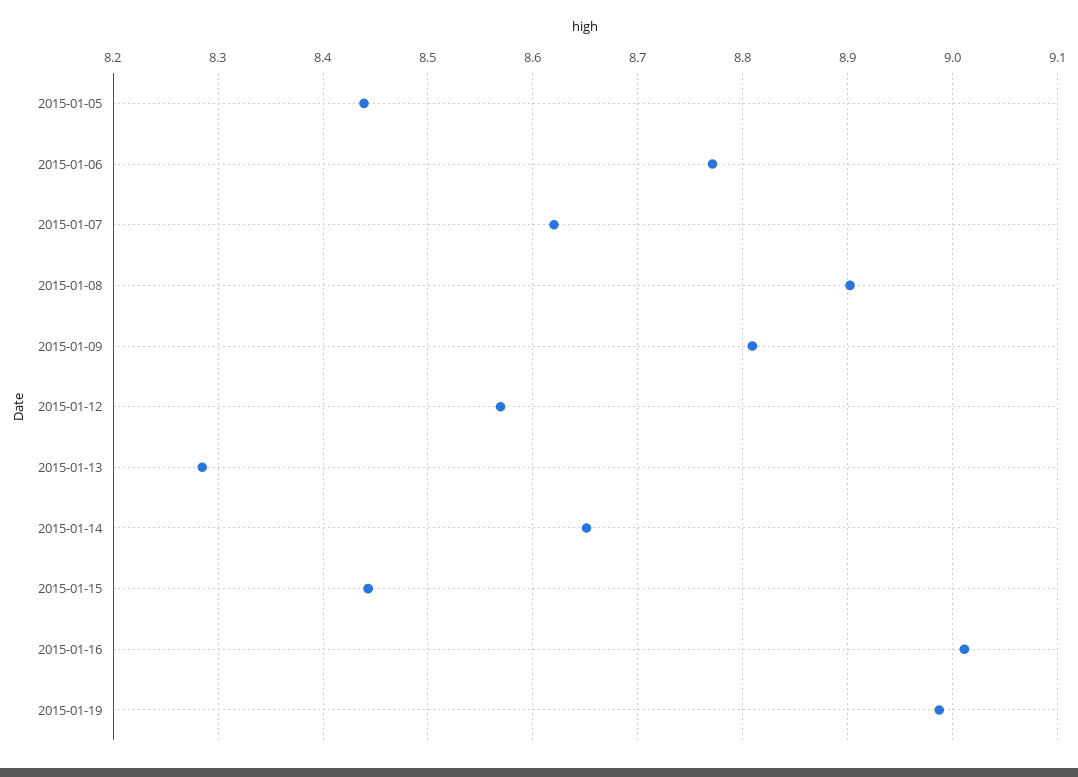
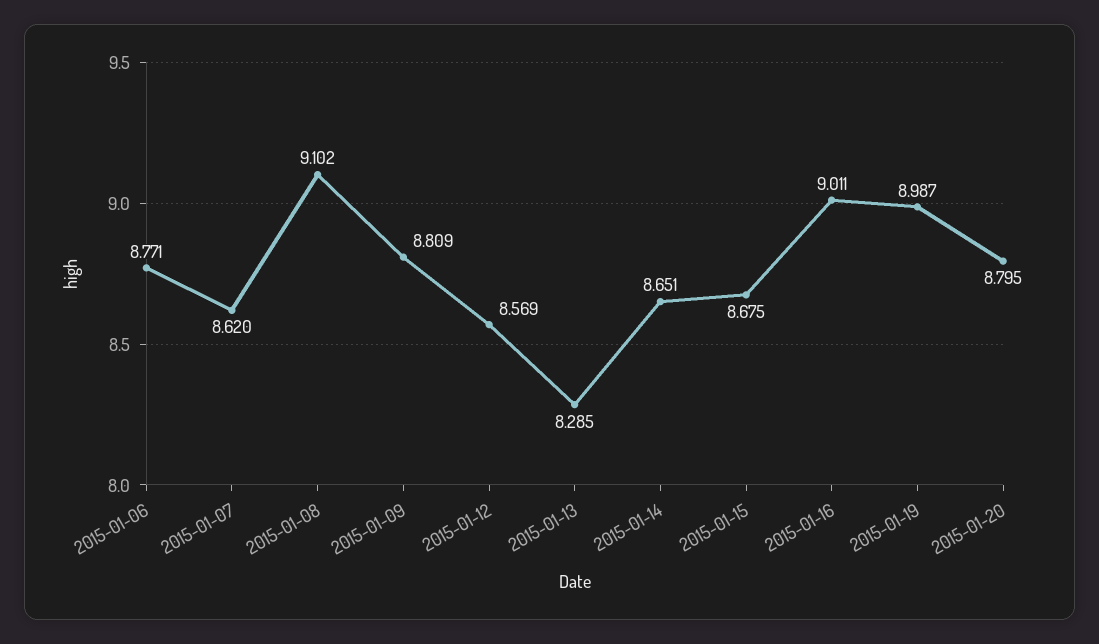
2015-01-05: 8.44 -> none
2015-01-08: 8.9 -> 9.102
2015-01-15: 8.44 -> 8.675
2015-01-20: none -> 8.795

